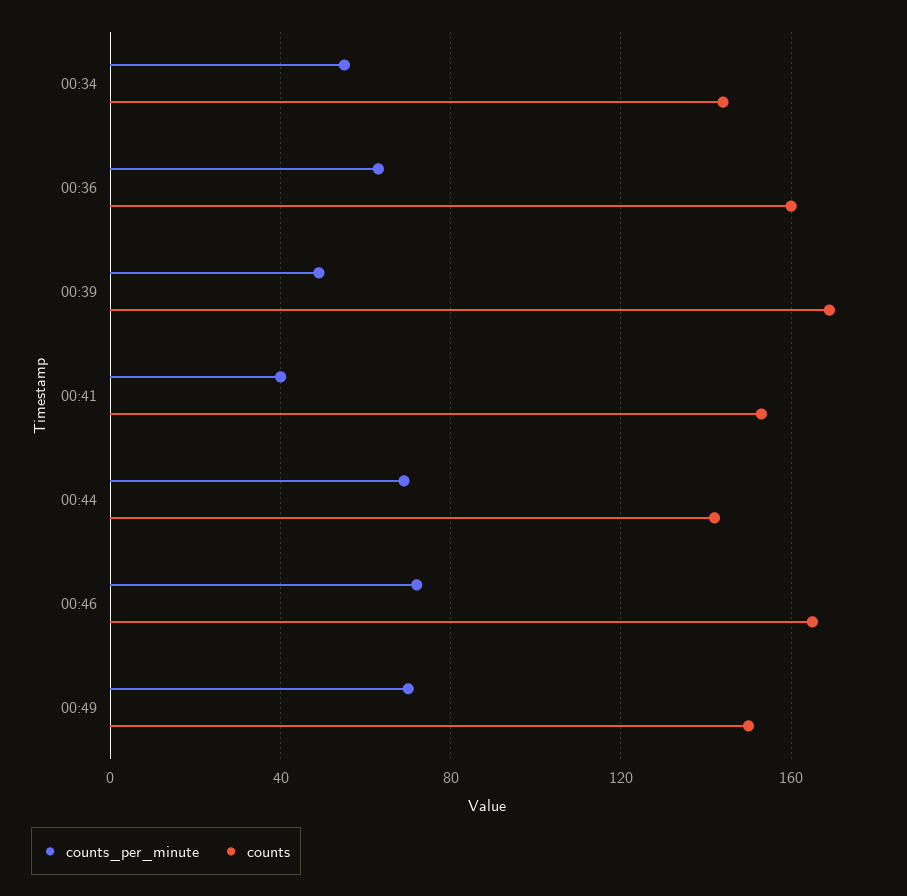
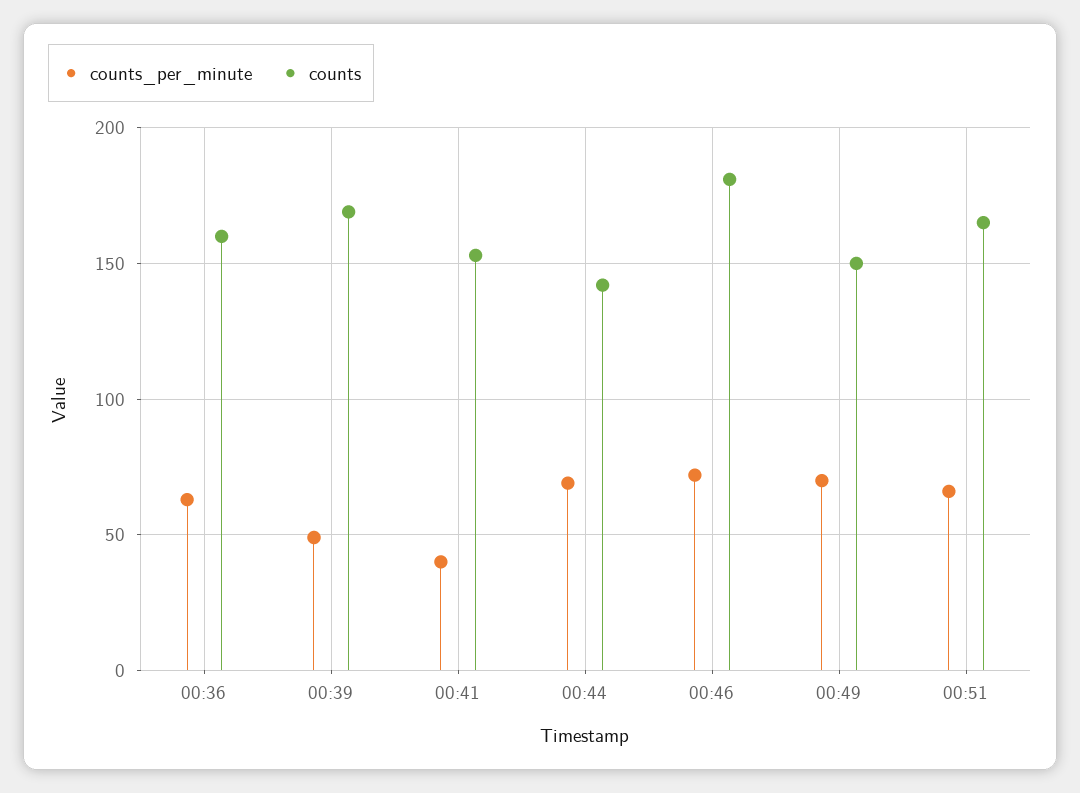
counts_per_minute, 00:34: 55 -> none
counts, 00:34: 145 -> none
counts, 00:46: 165 -> 180
counts_per_minute, 00:51: none -> 65
counts, 00:51: none -> 165

